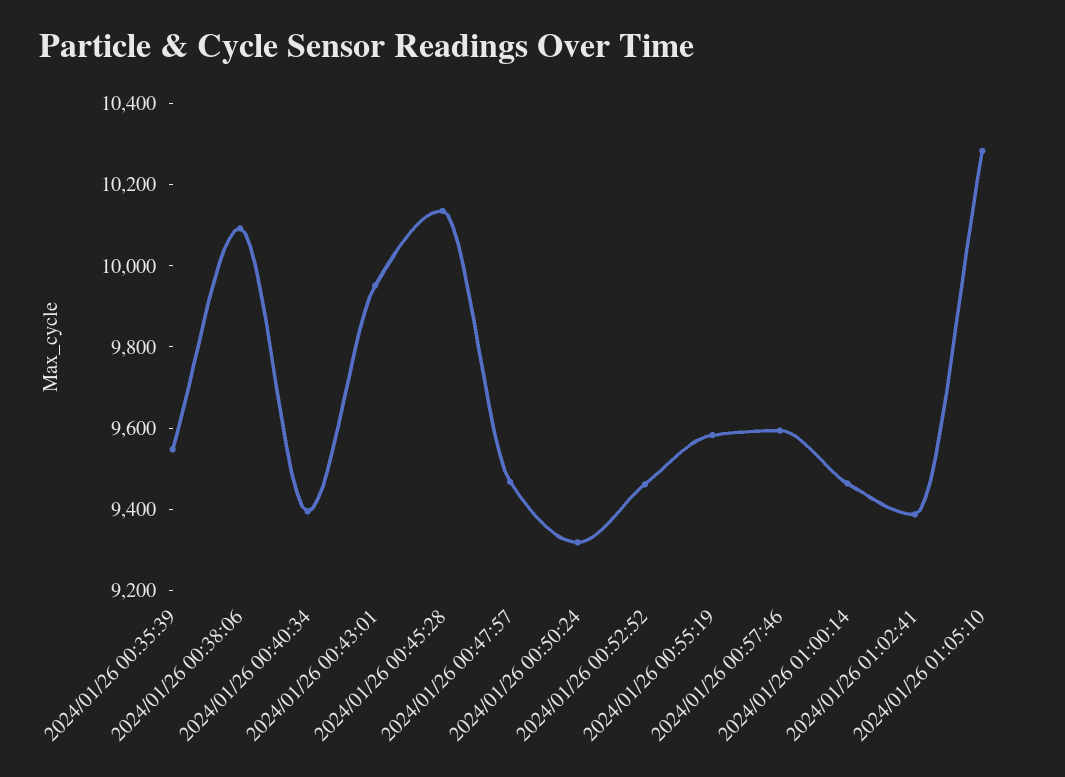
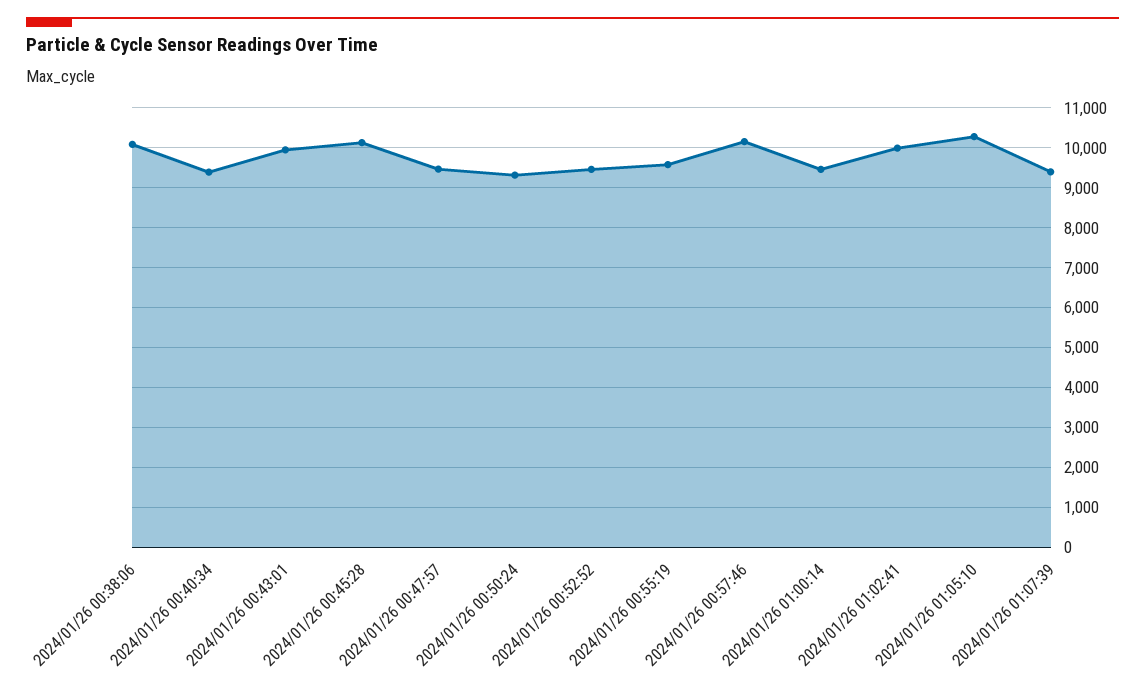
2024/01/26 00:35:39: 9550 -> none
2024/01/26 00:57:46: 9600 -> 10200
2024/01/26 01:02:41: 9400 -> 10000
2024/01/26 01:07:39: none -> 9400

